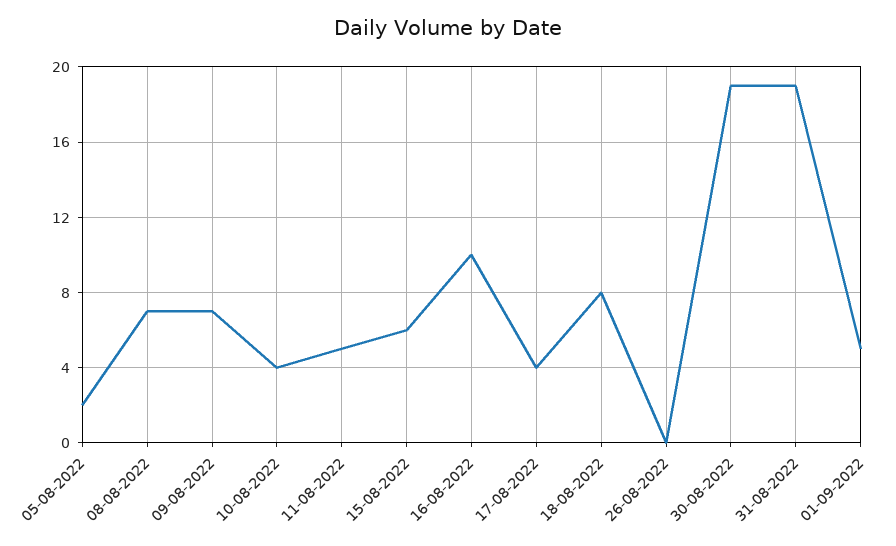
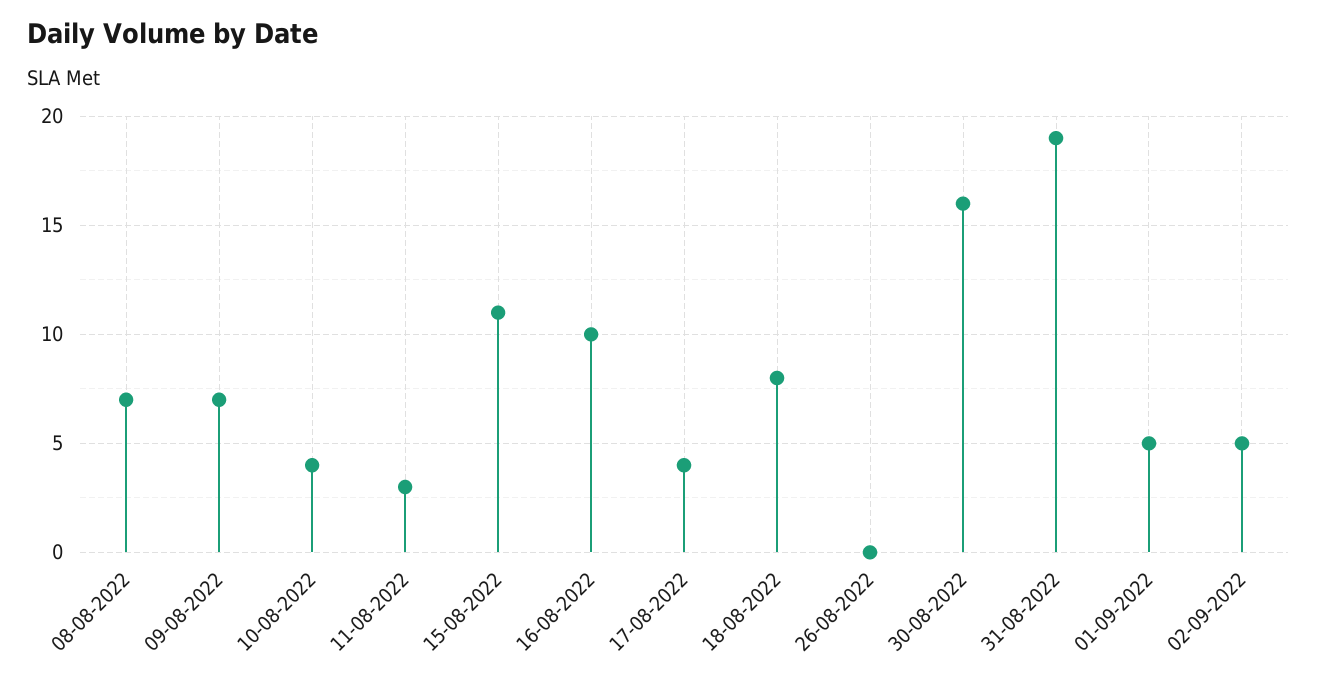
05-08-2022: 2 -> none
11-08-2022: 5 -> 3
15-08-2022: 6 -> 11
30-08-2022: 19 -> 16
02-09-2022: none -> 5

